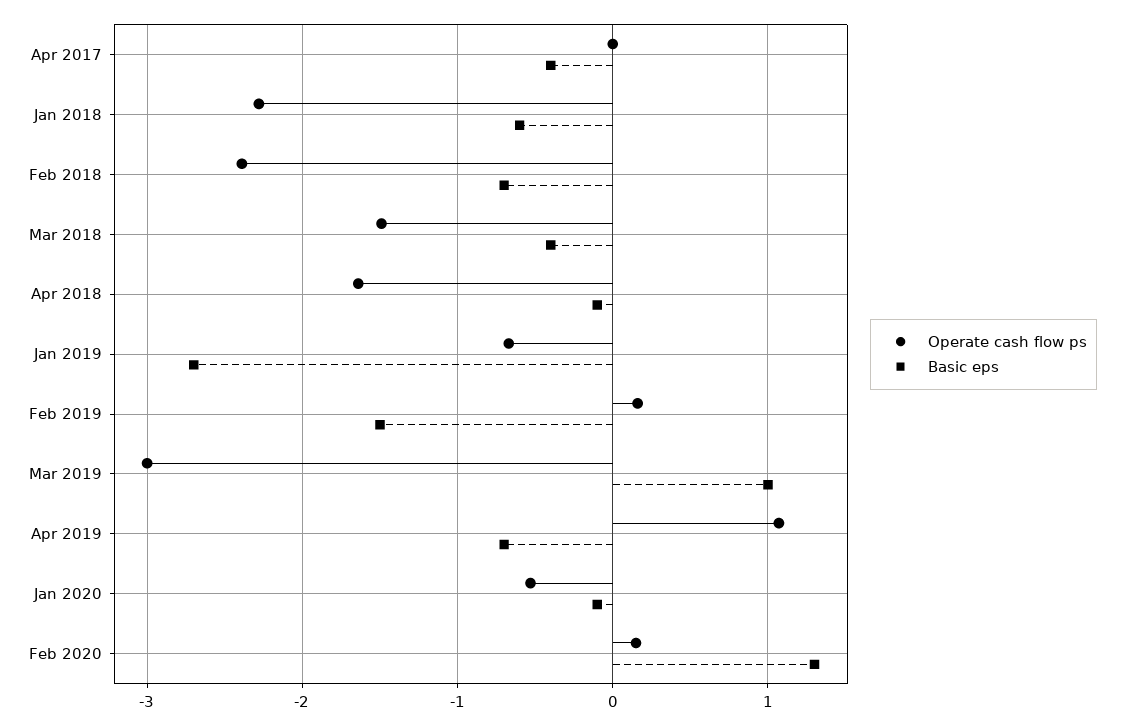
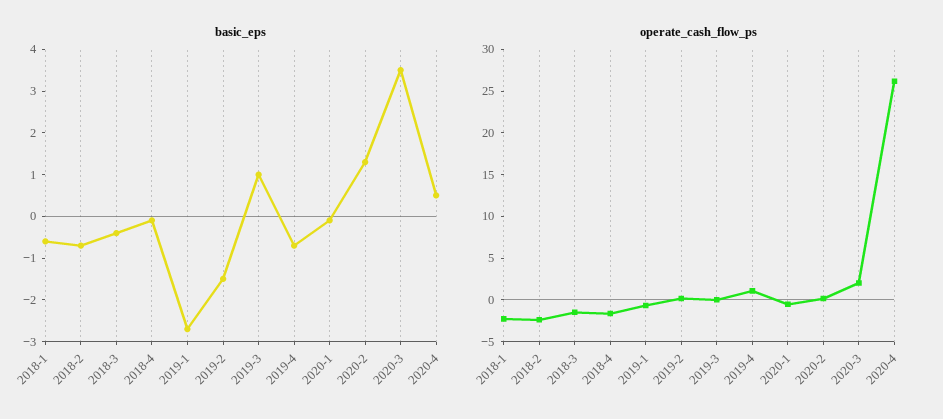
Operate cash flow ps, Apr 2017: 0 -> none
Basic eps, Apr 2017: -0.4 -> none
Operate cash flow ps, Mar 2019: -3 -> 0
Basic eps, 2020-3: none -> 3.5
Basic eps, 2020-4: none -> 0.5
Operate cash flow ps, 2020-3: none -> 2
Operate cash flow ps, 2020-4: none -> 26

